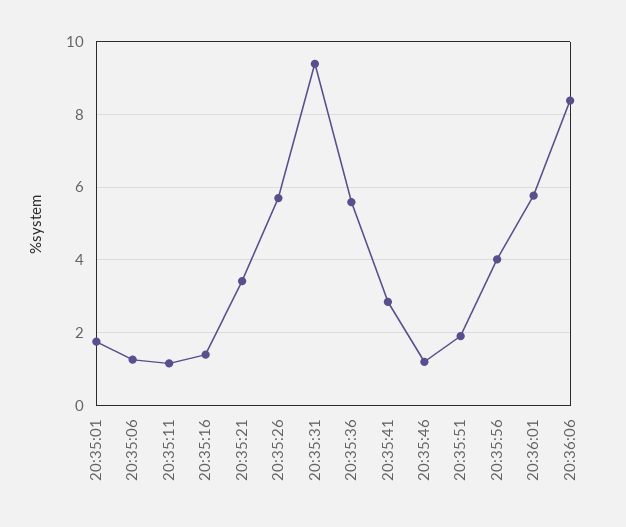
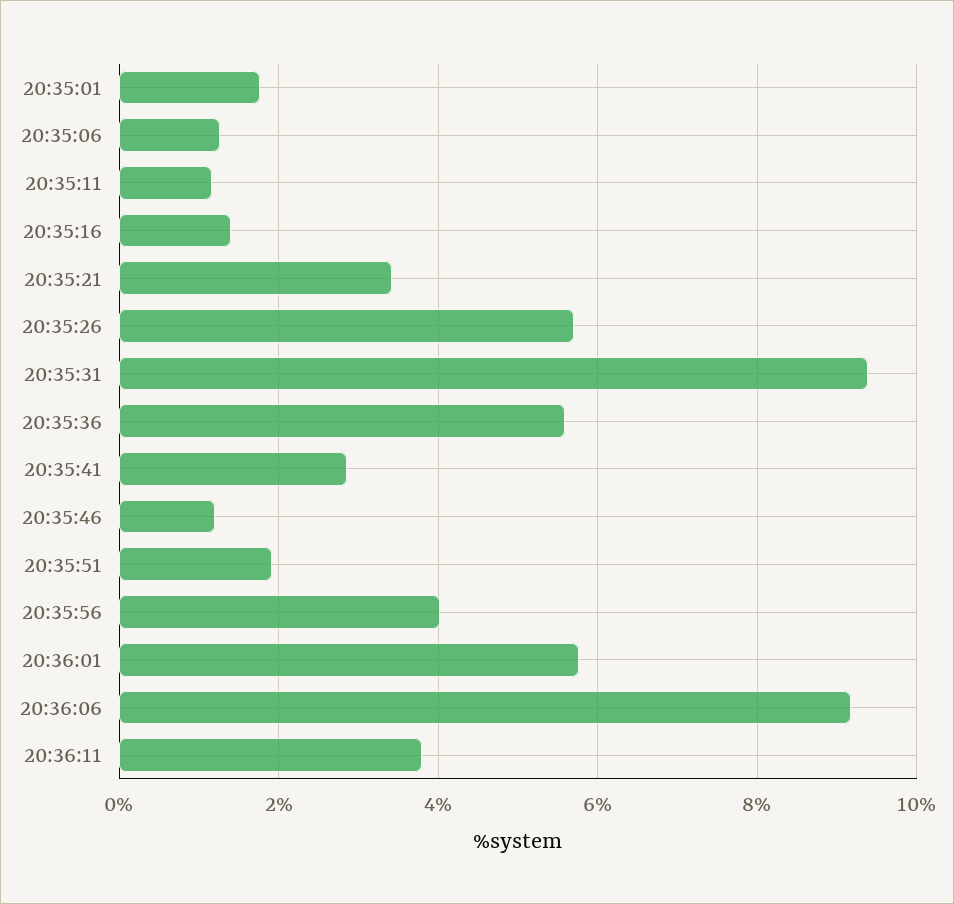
20:36:06: 8.4 -> 9.2
20:36:11: none -> 3.8

